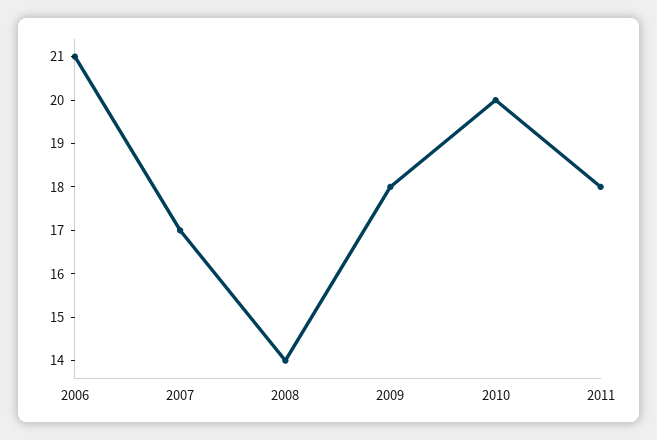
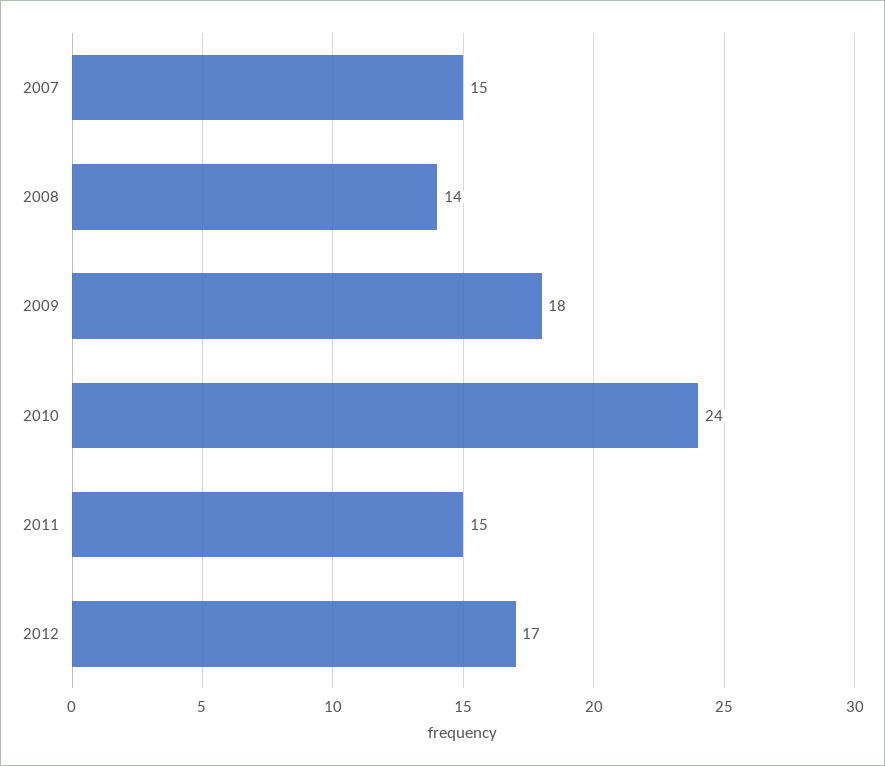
2006: 21 -> none
2007: 17 -> 15
2010: 20 -> 24
2011: 18 -> 15
2012: none -> 17

